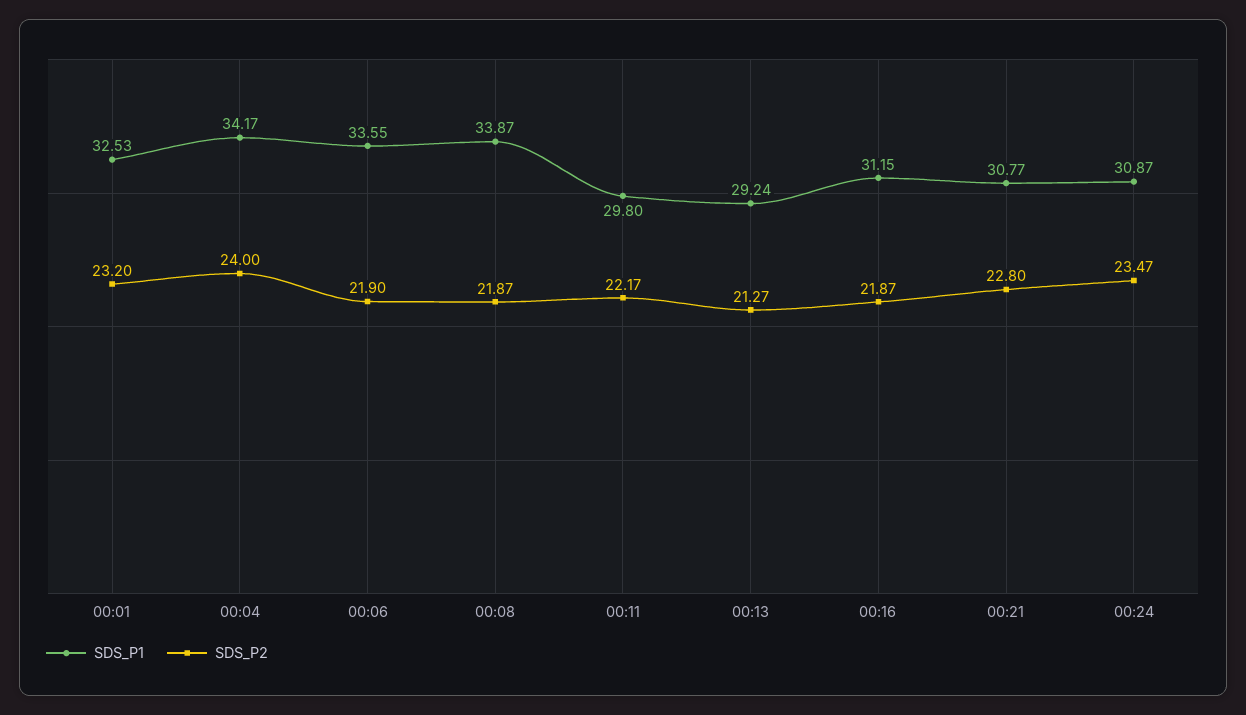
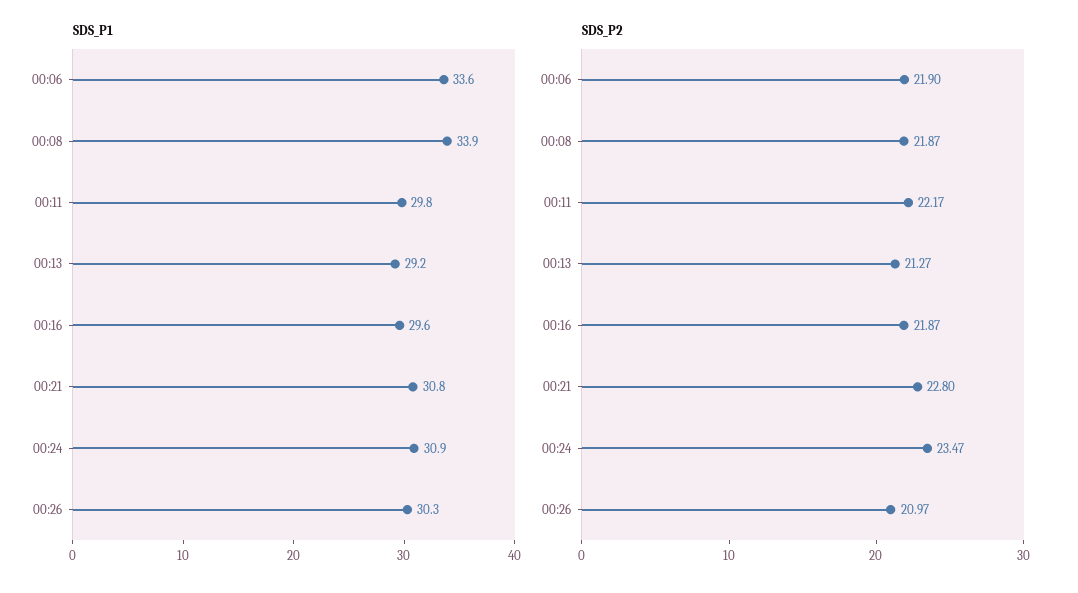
SDS_P1, 00:01: 32.53 -> none
SDS_P2, 00:01: 23.2 -> none
SDS_P1, 00:04: 34.17 -> none
SDS_P2, 00:04: 24 -> none
SDS_P1, 00:16: 31.15 -> 29.6
SDS_P1, 00:26: none -> 30.3
SDS_P2, 00:26: none -> 20.97

